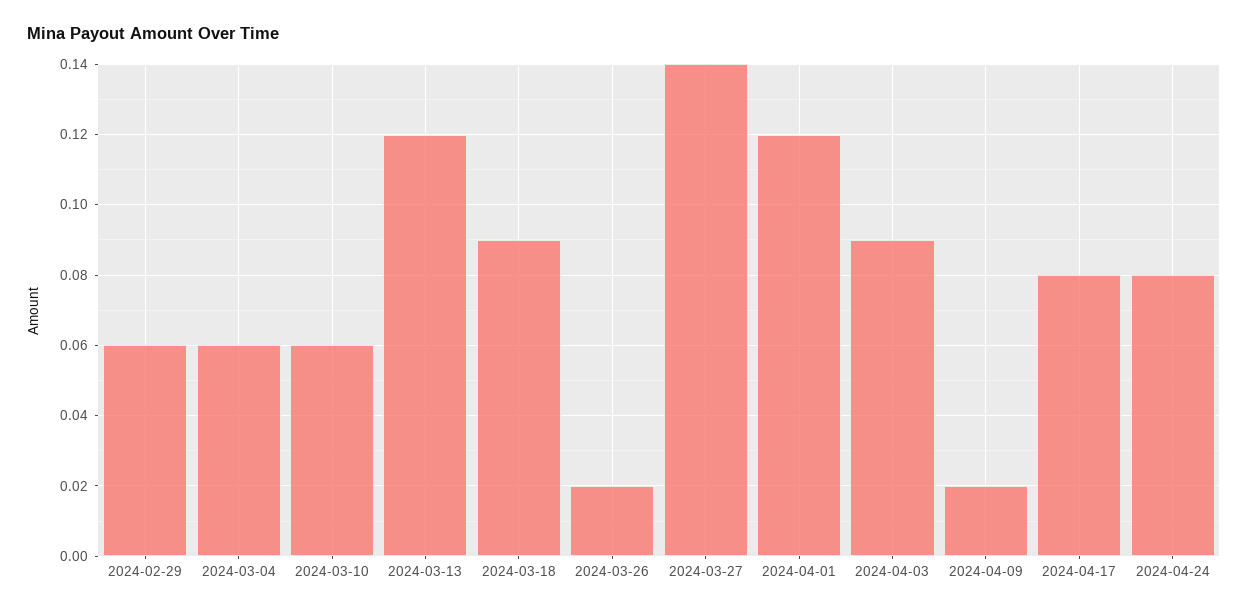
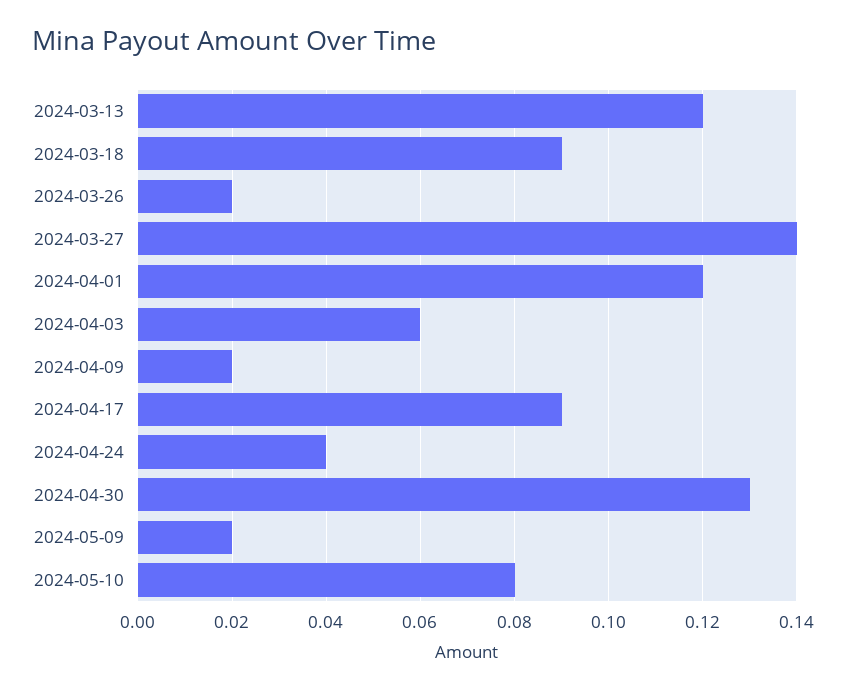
2024-02-29: 0.06 -> none
2024-03-04: 0.06 -> none
2024-03-10: 0.06 -> none
2024-04-03: 0.09 -> 0.06
2024-04-17: 0.08 -> 0.09
2024-04-24: 0.08 -> 0.04
2024-04-30: none -> 0.13
2024-05-09: none -> 0.02
2024-05-10: none -> 0.08

